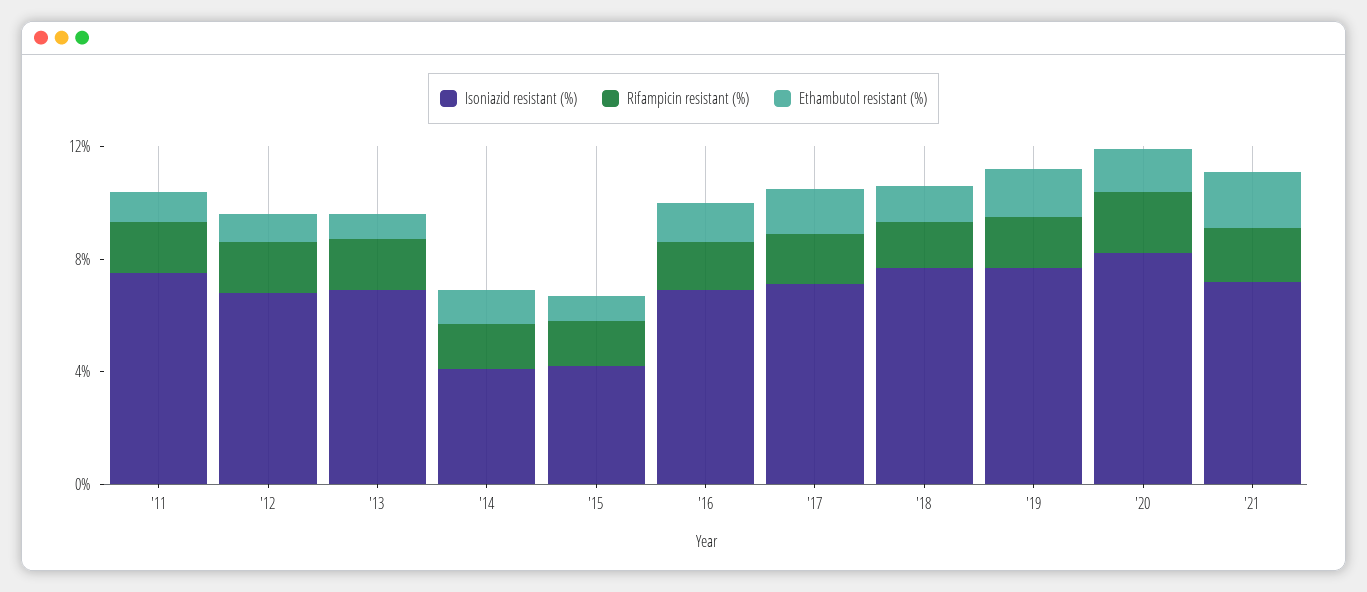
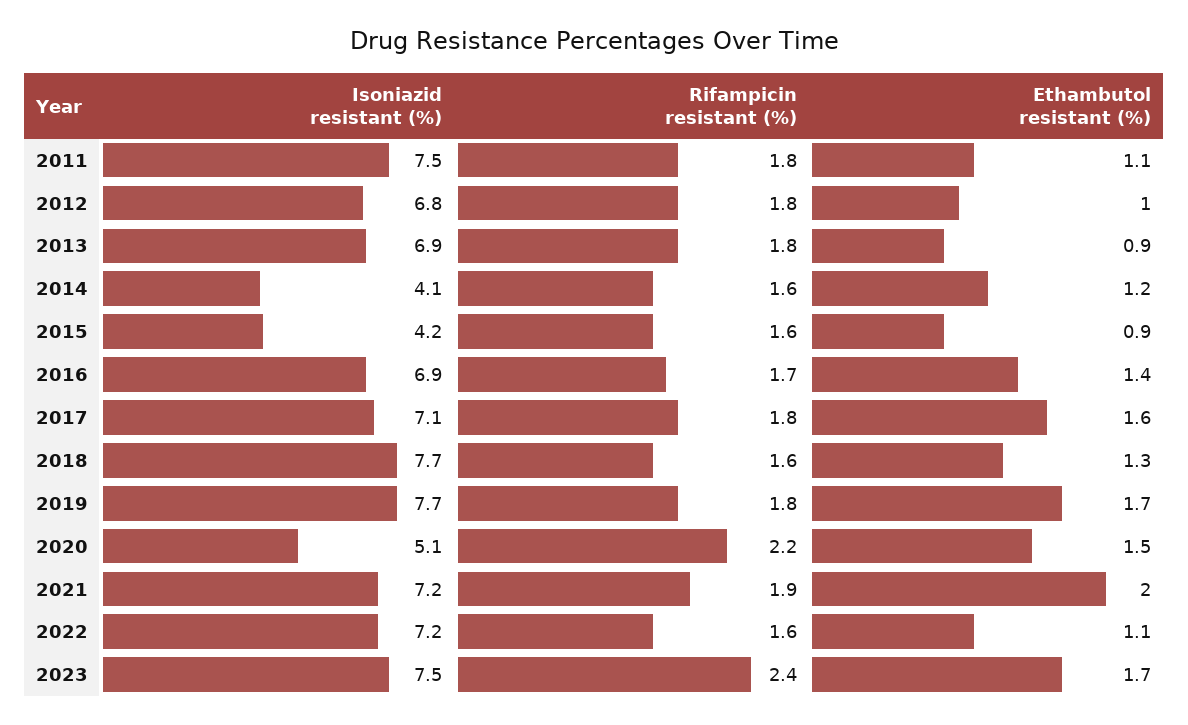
Isoniazid resistant (%), '20: 8 -> 5.1
Isoniazid resistant (%), 2022: none -> 7.2
Rifampicin resistant (%), 2022: none -> 1.6
Ethambutol resistant (%), 2022: none -> 1.1
Isoniazid resistant (%), 2023: none -> 7.5
Rifampicin resistant (%), 2023: none -> 2.4
Ethambutol resistant (%), 2023: none -> 1.7

